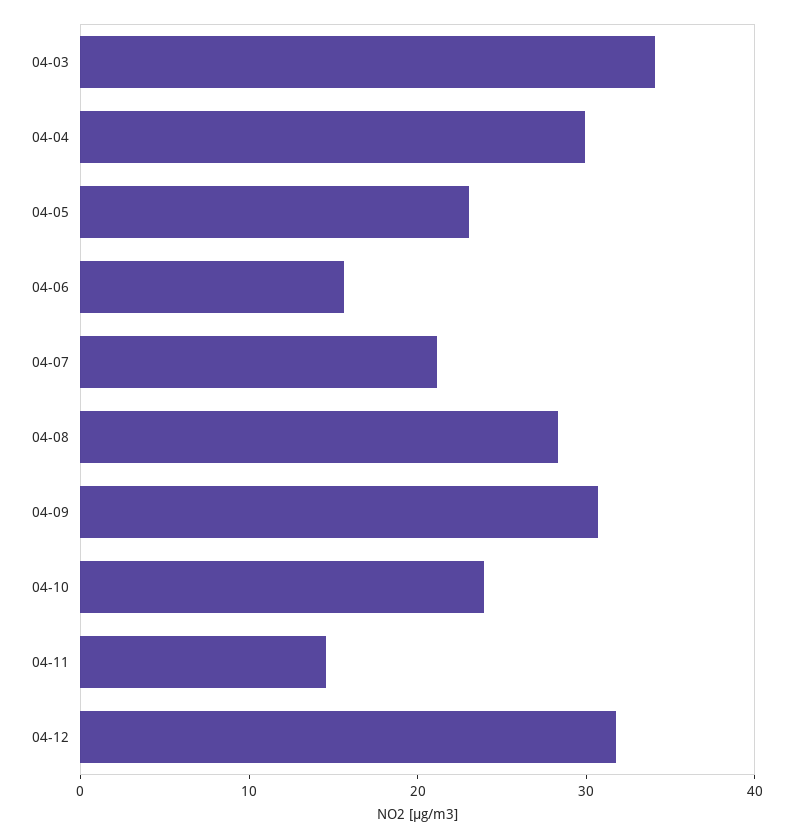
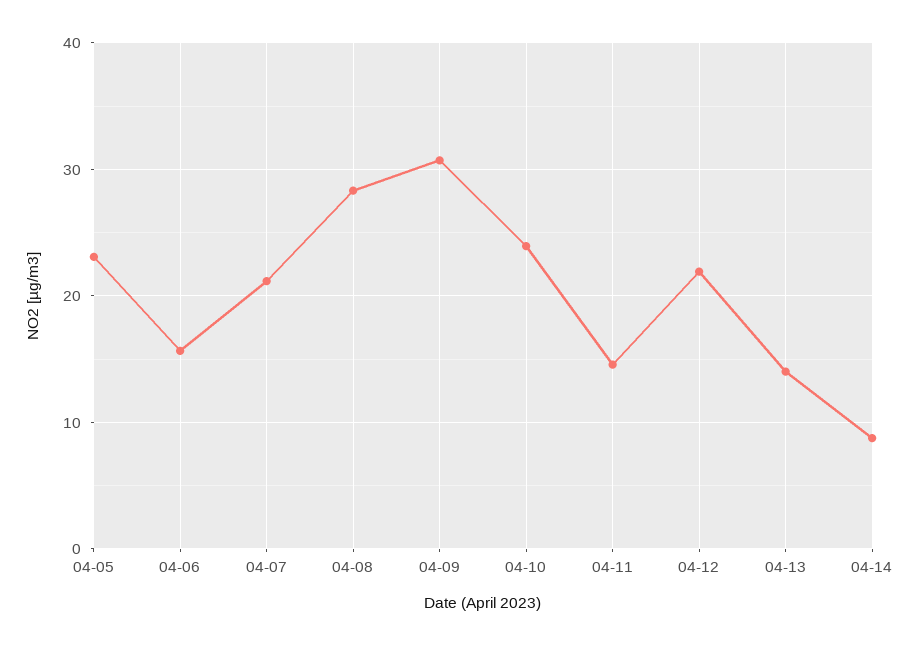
04-03: 34 -> none
04-04: 30 -> none
04-12: 32 -> 22
04-13: none -> 14
04-14: none -> 9

